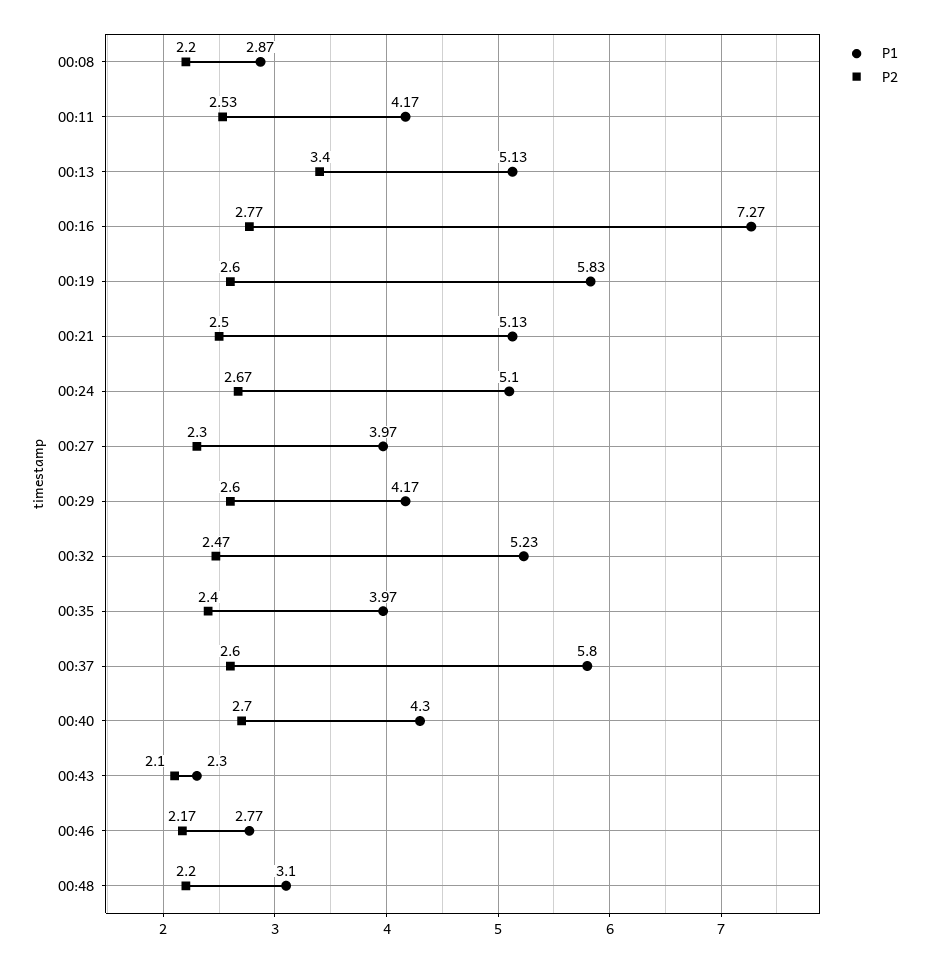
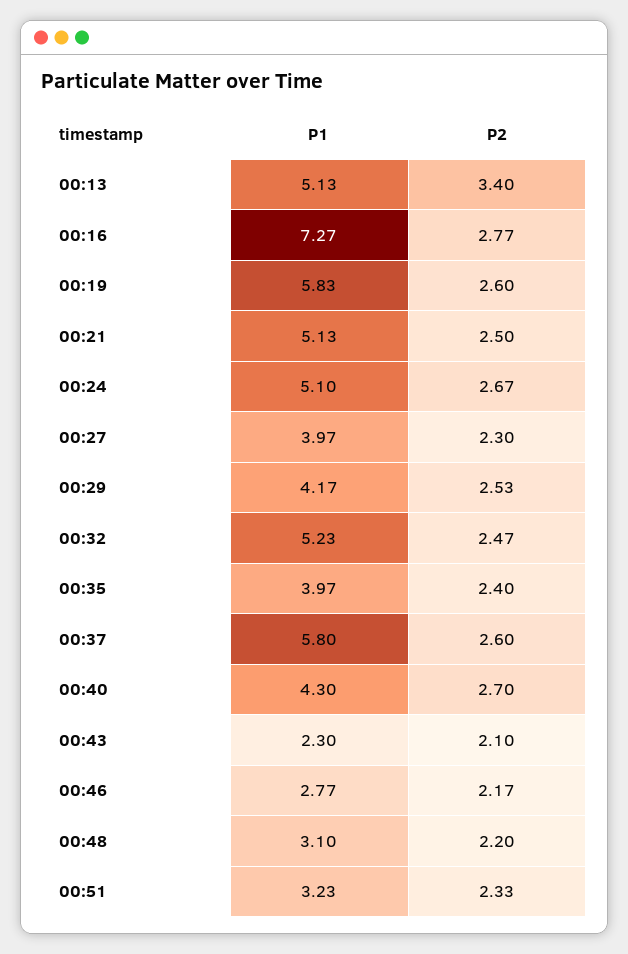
P1, 00:08: 2.87 -> none
P2, 00:08: 2.2 -> none
P1, 00:11: 4.17 -> none
P2, 00:11: 2.53 -> none
P2, 00:29: 2.6 -> 2.53
P1, 00:51: none -> 3.23
P2, 00:51: none -> 2.33

